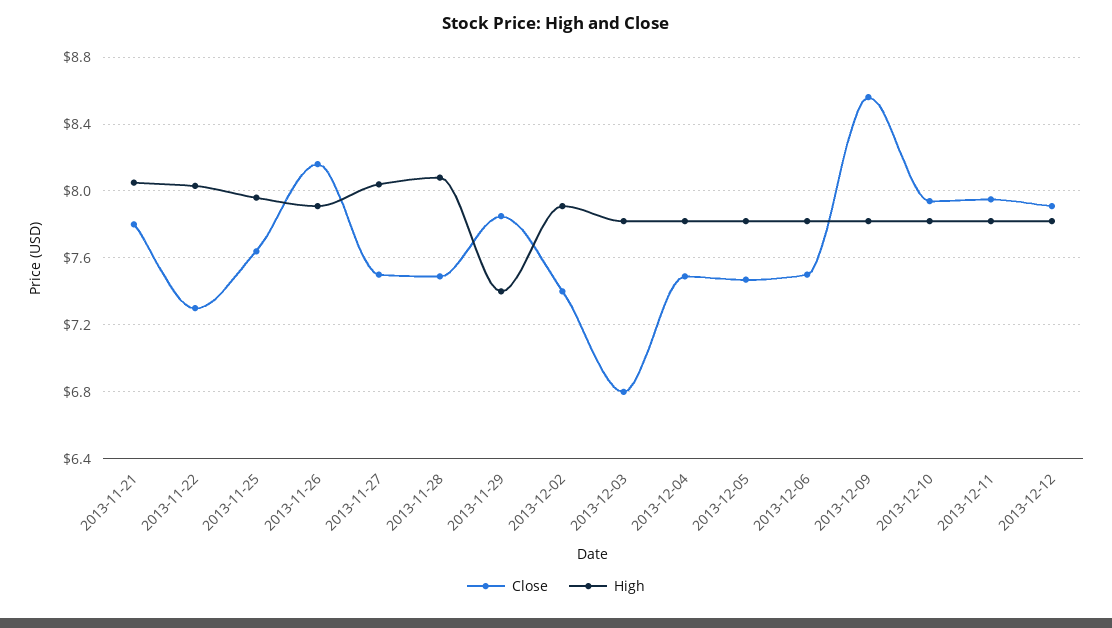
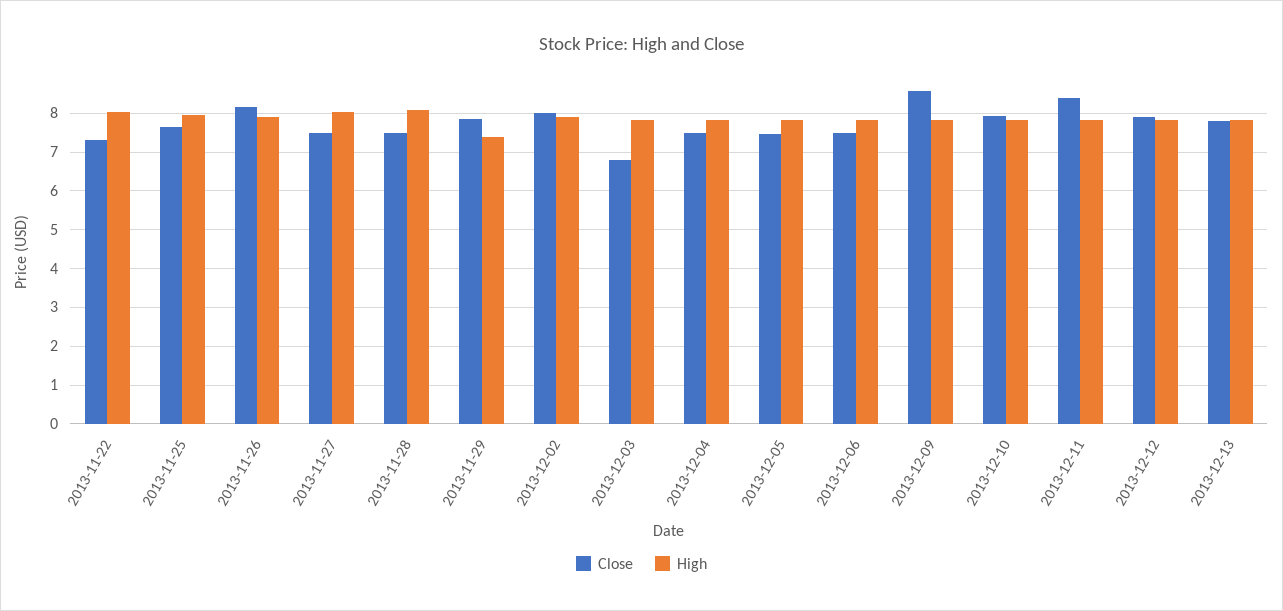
Close, 2013-11-21: 7.8 -> none
High, 2013-11-21: 8.05 -> none
Close, 2013-12-02: 7.4 -> 8
Close, 2013-12-11: 7.95 -> 8.4
Close, 2013-12-13: none -> 7.8
High, 2013-12-13: none -> 7.8

